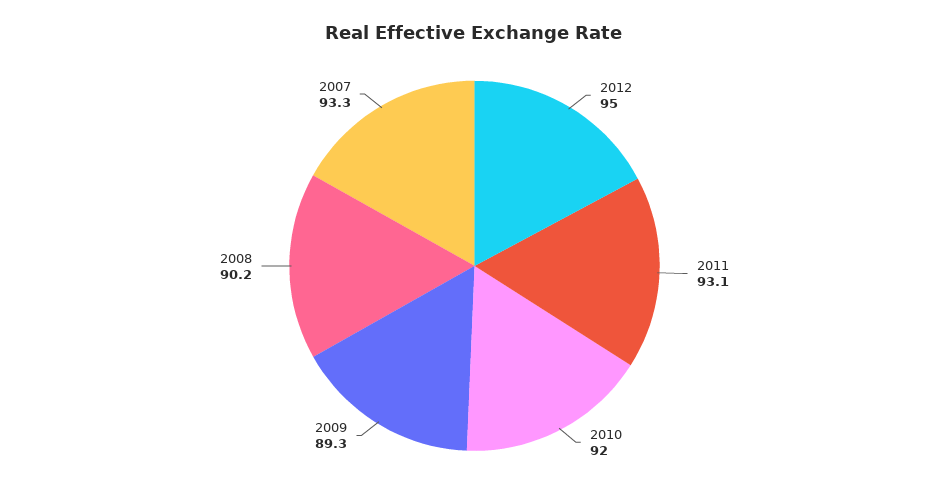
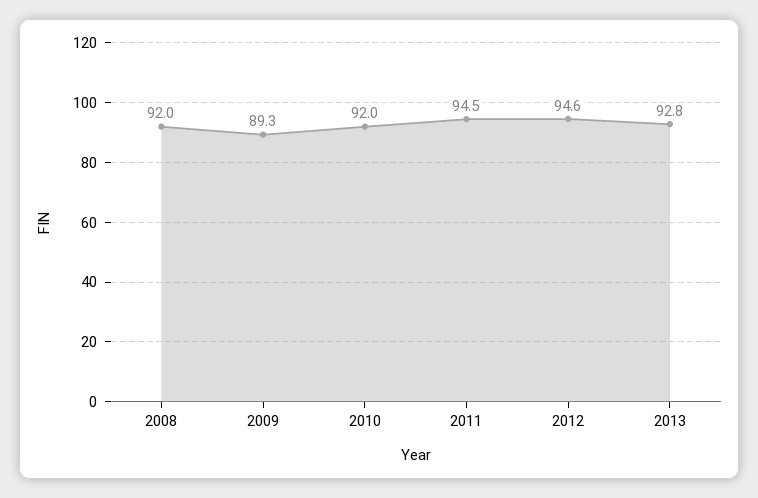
2012: 95 -> 94.6
2011: 93.1 -> 94.5
2008: 90.2 -> 92
2007: 93.3 -> none
2013: none -> 92.8

